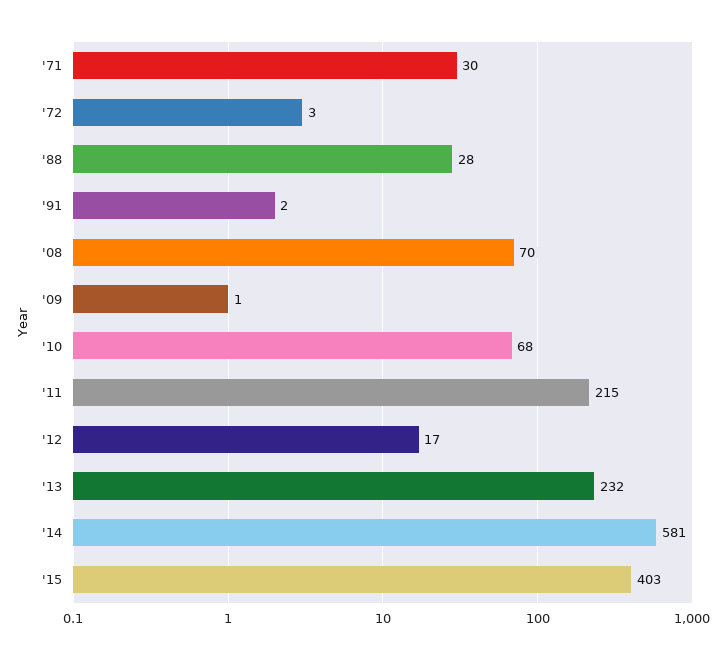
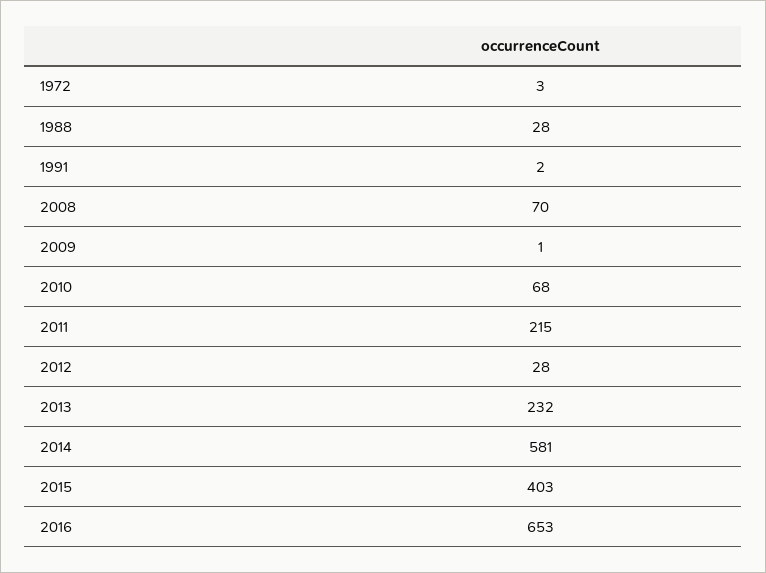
'71: 30 -> none
'12: 17 -> 28
2016: none -> 653

